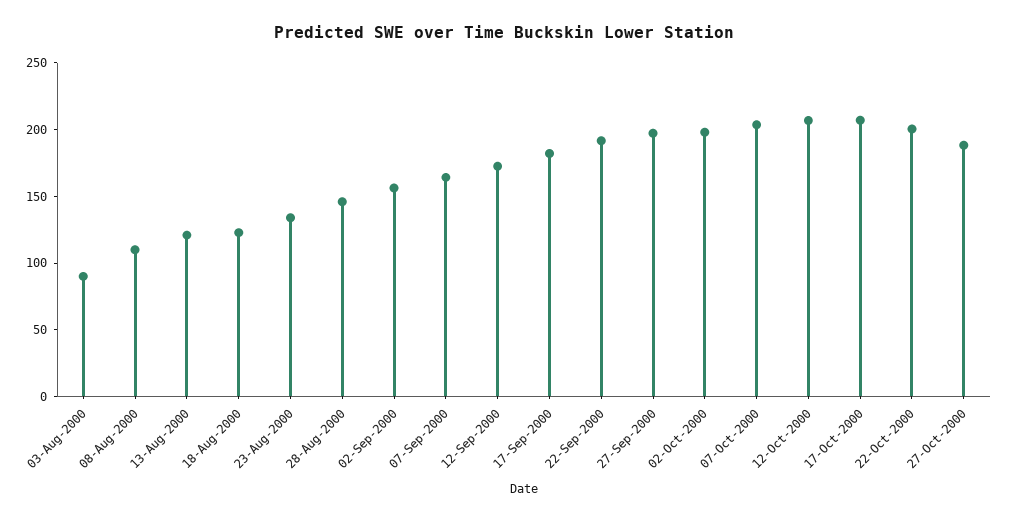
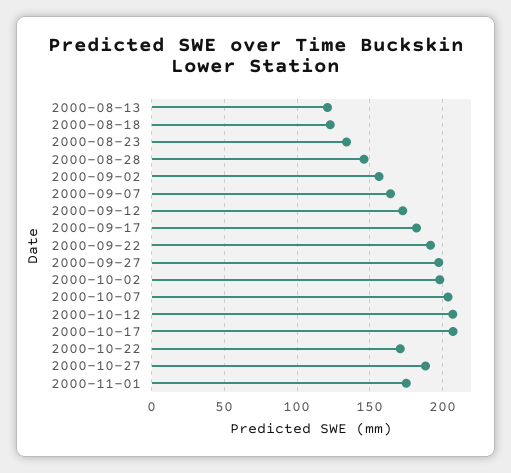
03-Aug-2000: 90 -> none
08-Aug-2000: 110 -> none
22-Oct-2000: 200 -> 170
2000-11-01: none -> 175

